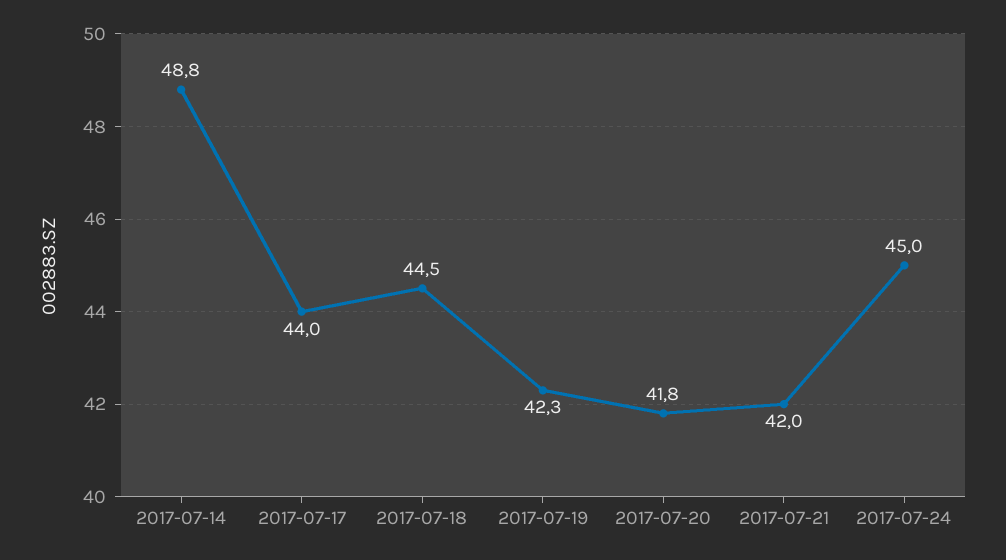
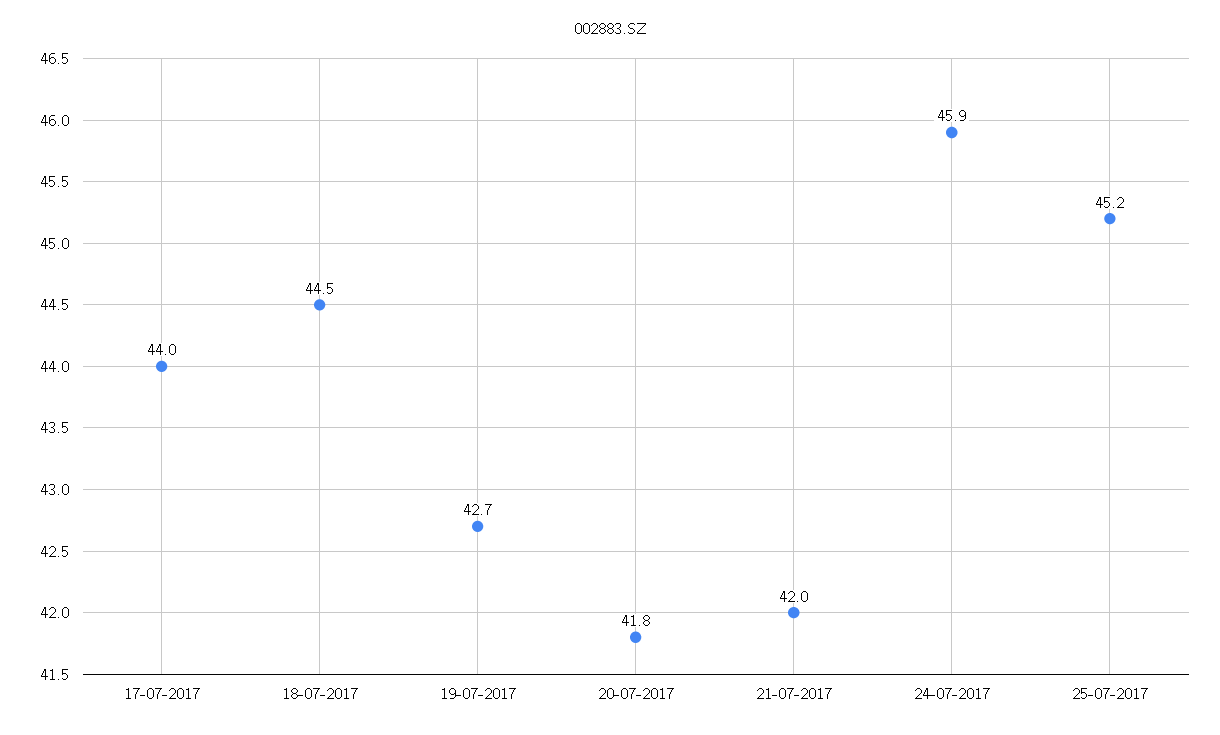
2017-07-14: 48.8 -> none
2017-07-19: 42.3 -> 42.7
2017-07-24: 45 -> 45.9
25-07-2017: none -> 45.2

